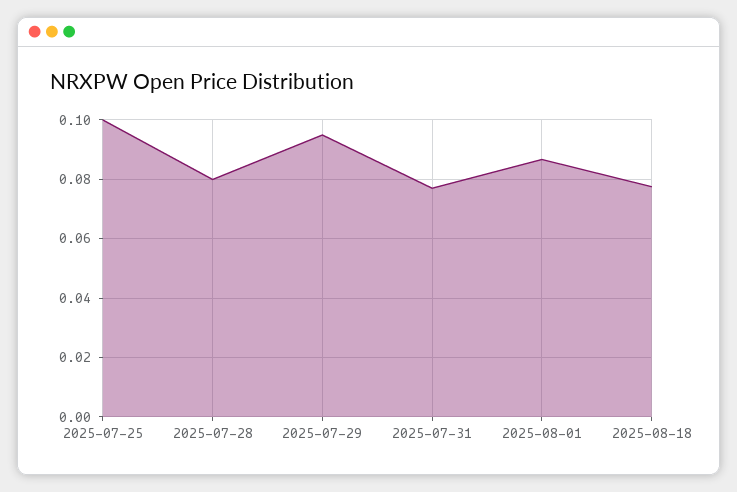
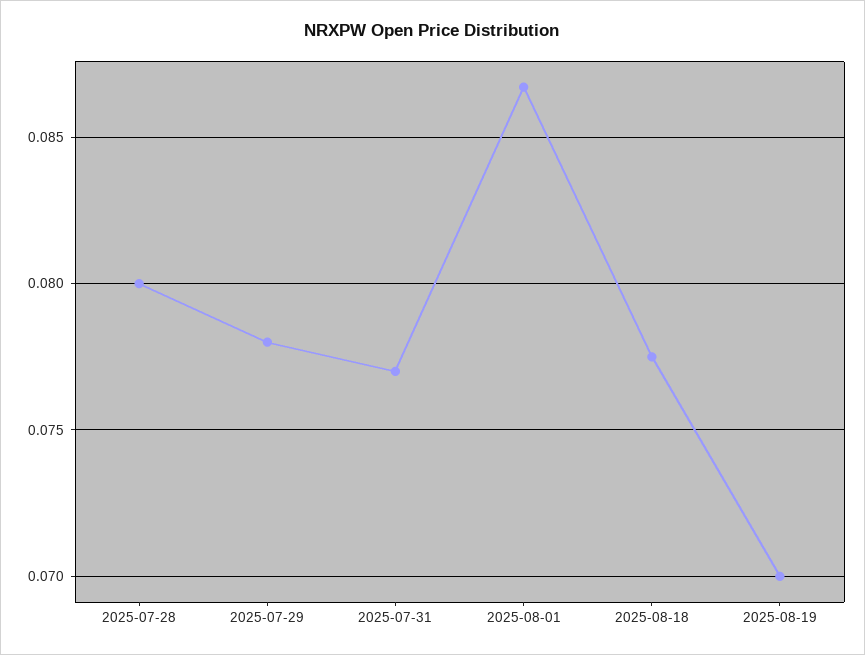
2025-07-25: 0.1 -> none
2025-07-29: 0.095 -> 0.078
2025-08-19: none -> 0.07

